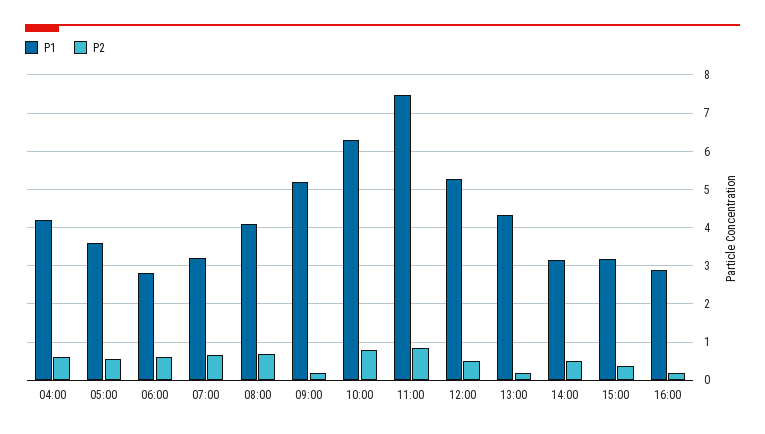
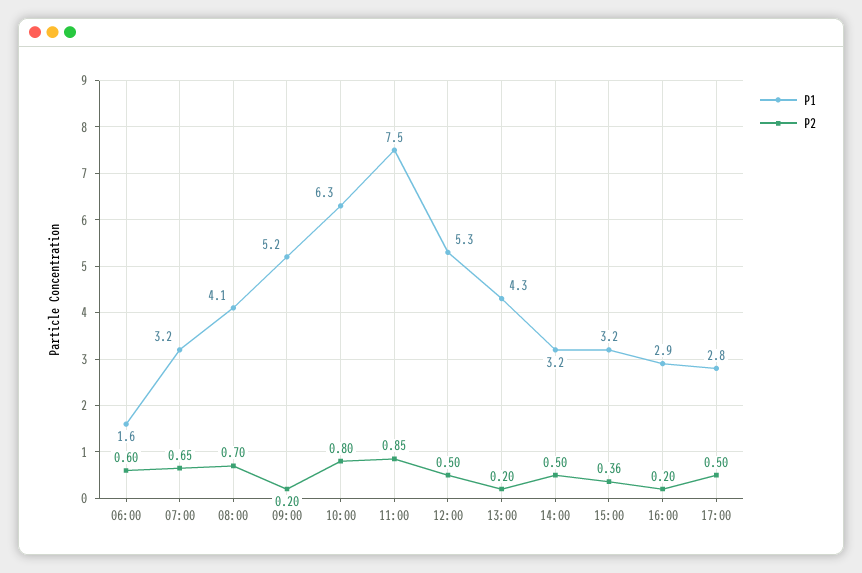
P1, 04:00: 4.2 -> none
P2, 04:00: 0.6 -> none
P1, 05:00: 3.6 -> none
P2, 05:00: 0.6 -> none
P1, 06:00: 2.8 -> 1.6
P1, 17:00: none -> 2.8
P2, 17:00: none -> 0.5

